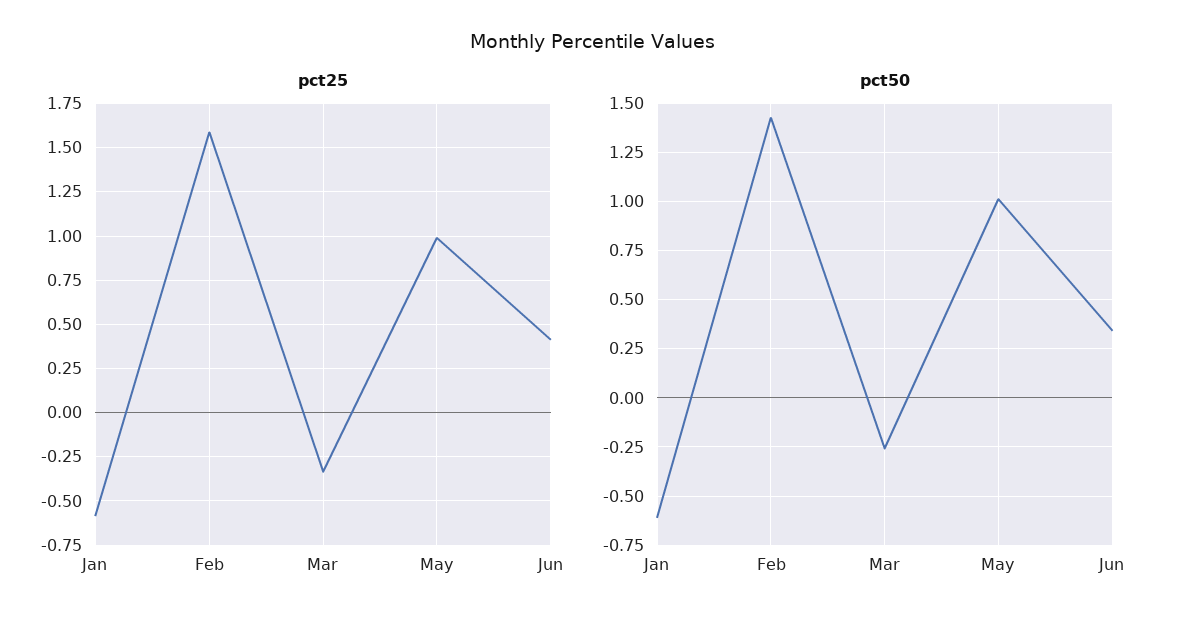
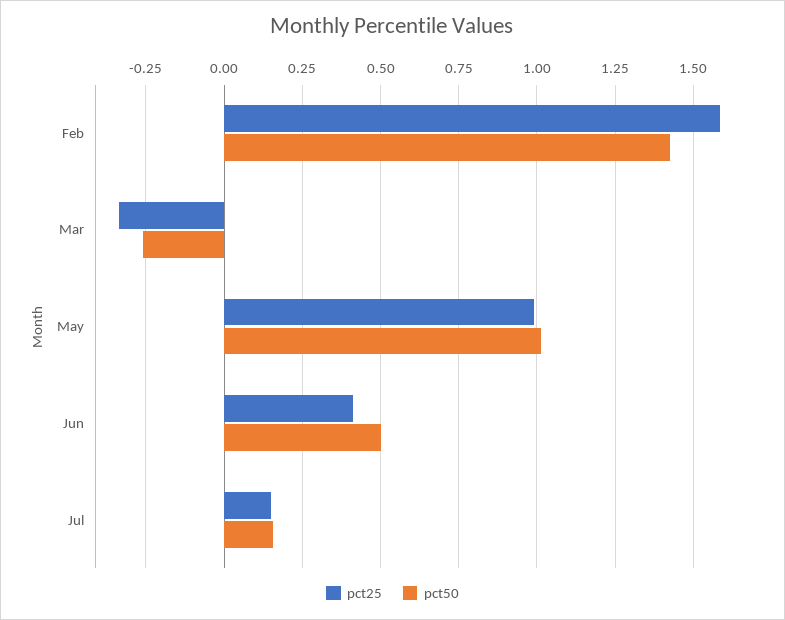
pct25, Jan: -0.6 -> none
pct50, Jan: -0.6 -> none
pct50, Jun: 0.35 -> 0.5
pct25, Jul: none -> 0.15
pct50, Jul: none -> 0.15

